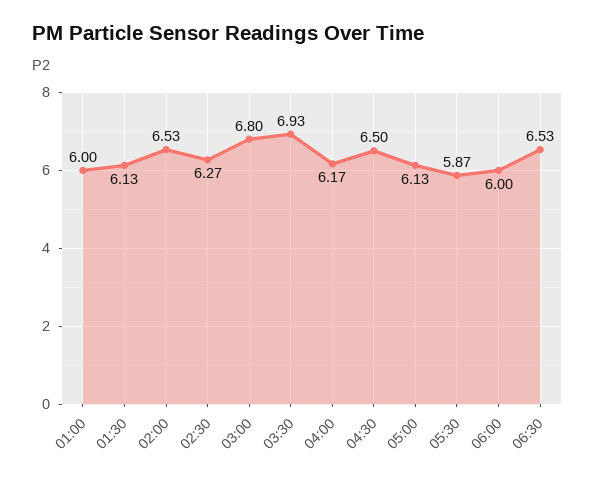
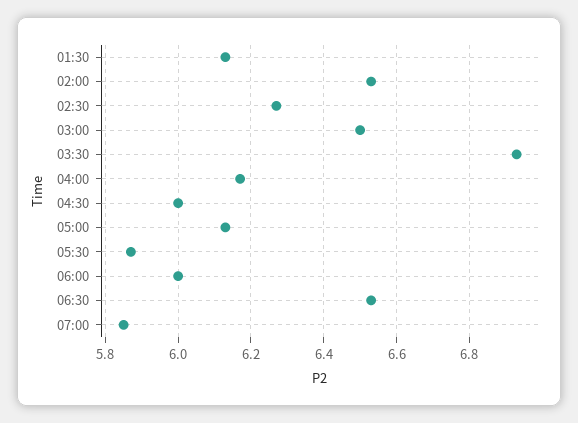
01:00: 6 -> none
03:00: 6.8 -> 6.5
04:30: 6.5 -> 6
07:00: none -> 5.85

